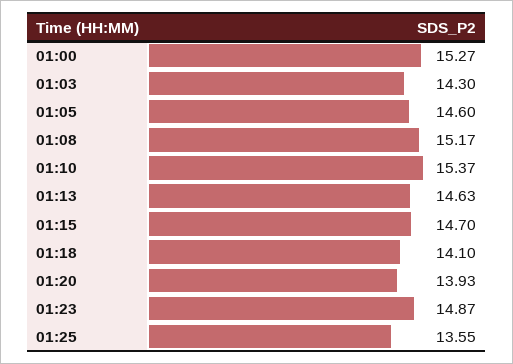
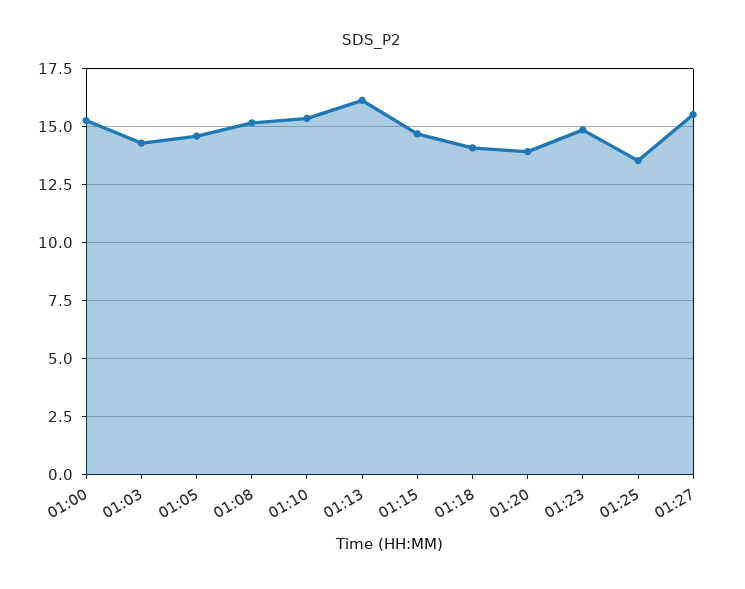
01:13: 14.63 -> 16
01:27: none -> 15.5

